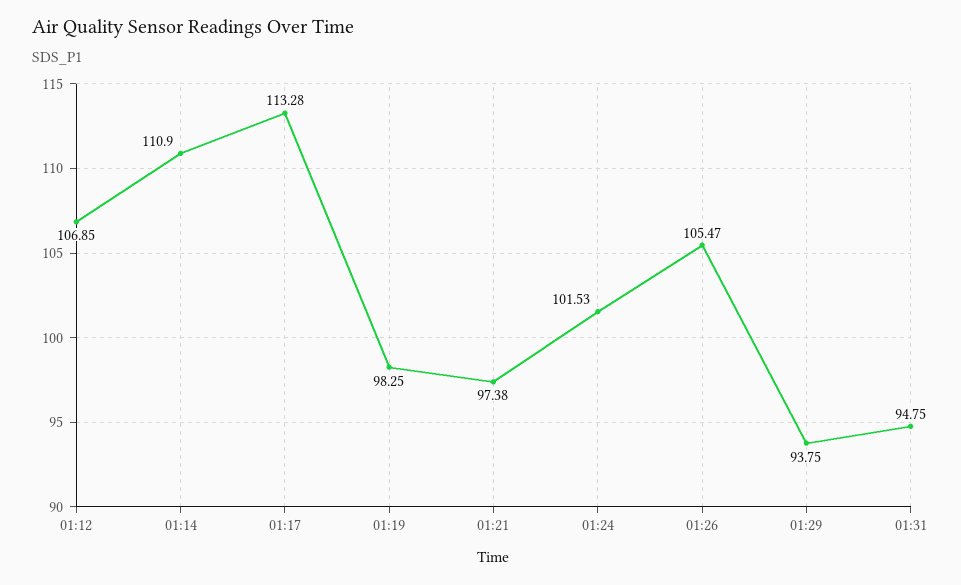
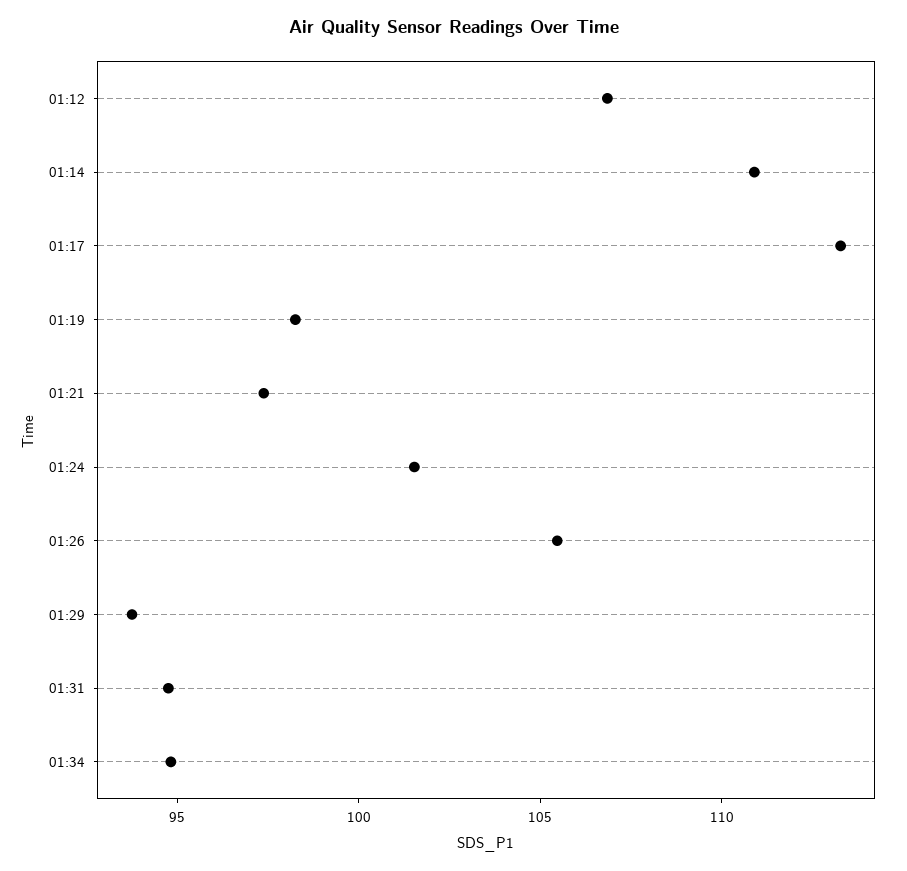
01:34: none -> 95

